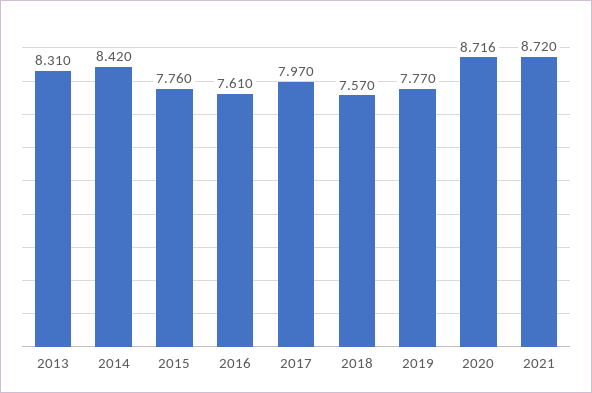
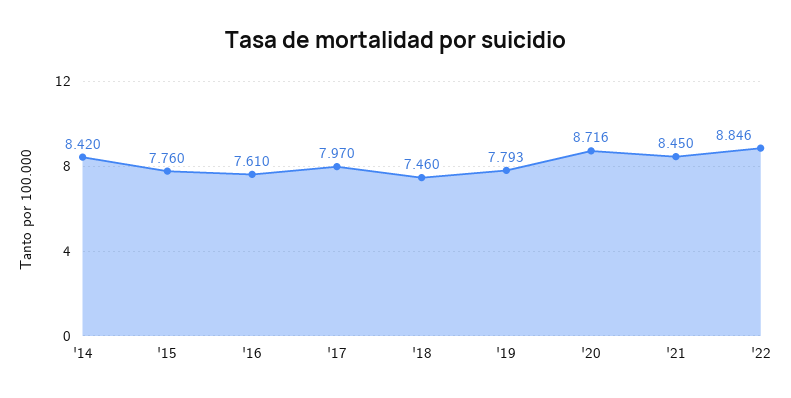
2013: 8.31 -> none
2018: 7.57 -> 7.46
2019: 7.77 -> 7.793
2021: 8.72 -> 8.45
'22: none -> 8.846

